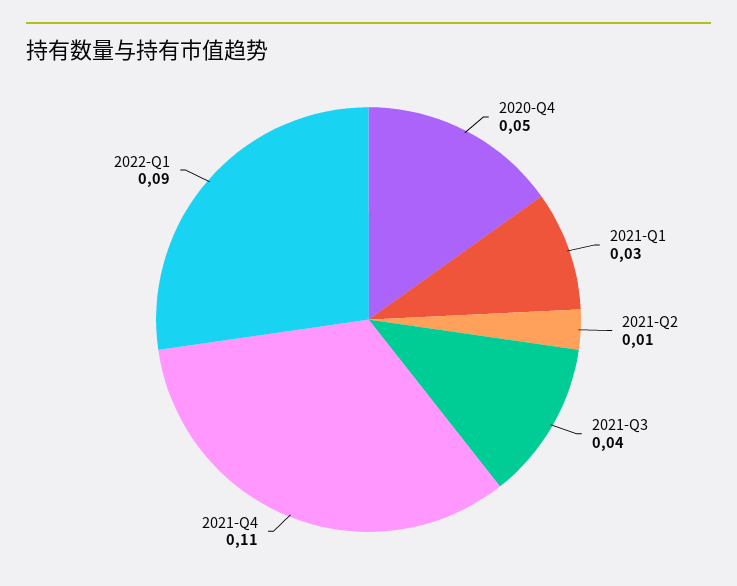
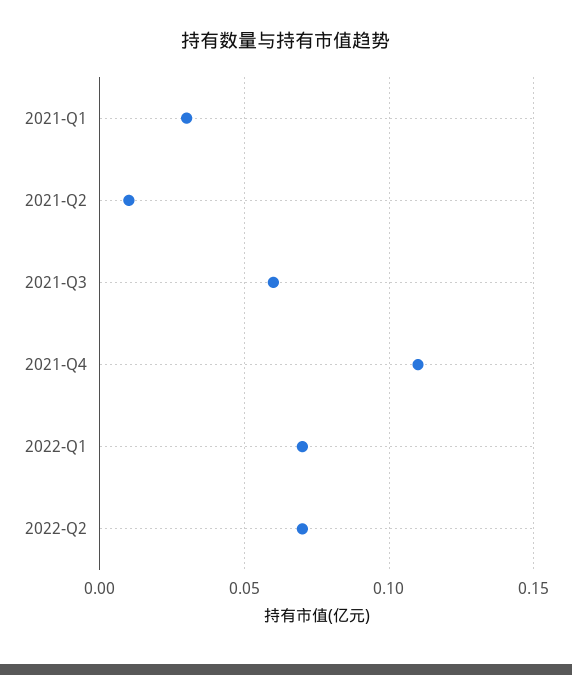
2020-Q4: 0.05 -> none
2021-Q3: 0.04 -> 0.06
2022-Q1: 0.09 -> 0.07
2022-Q2: none -> 0.07

